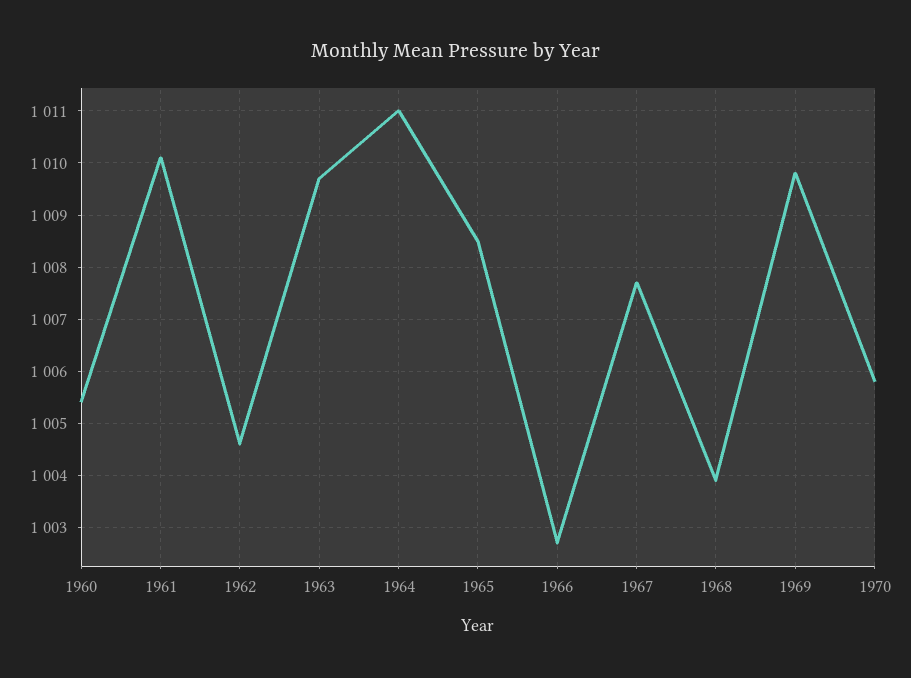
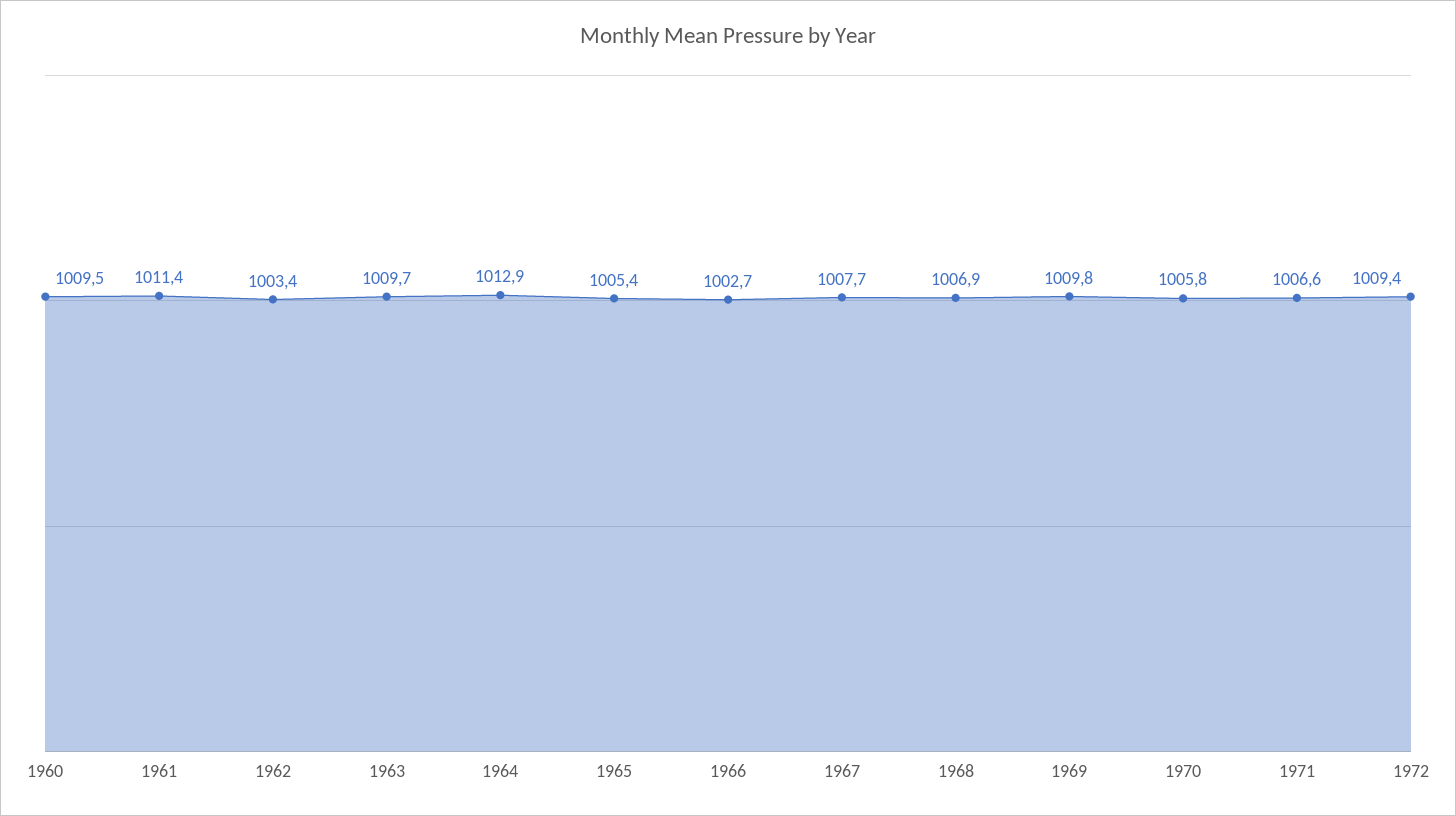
1960: 1005.5 -> 1009.5
1961: 1010 -> 1011.4
1962: 1004.5 -> 1003.4
1964: 1011 -> 1012.9
1965: 1008.5 -> 1005.4
1968: 1004 -> 1006.9
1971: none -> 1006.6
1972: none -> 1009.4

